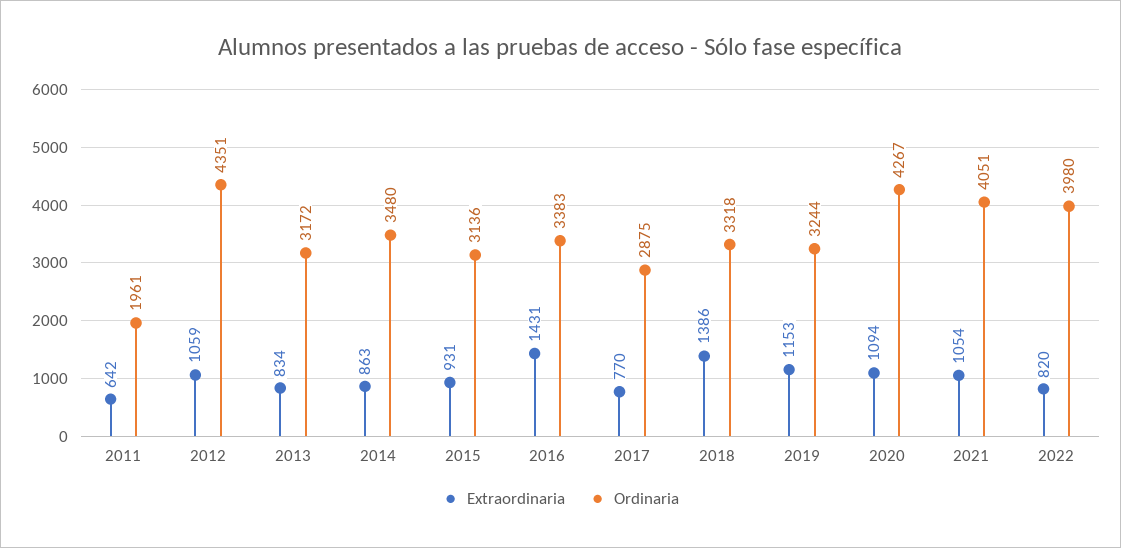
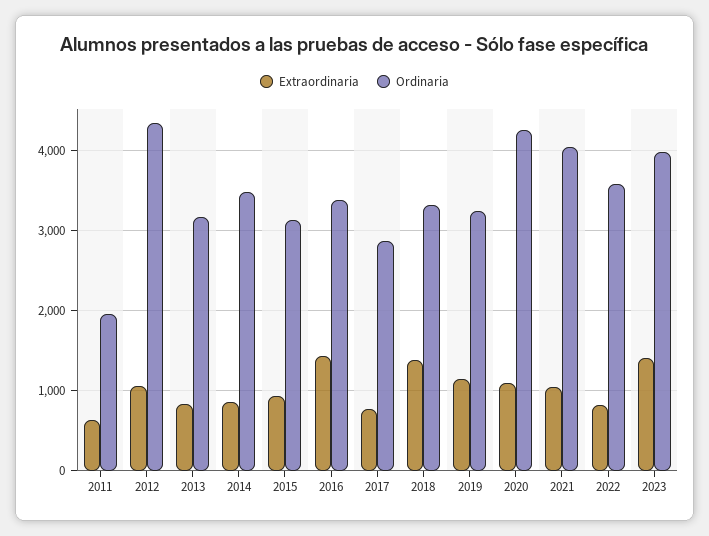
Ordinaria, 2022: 3980 -> 3600
Extraordinaria, 2023: none -> 1400
Ordinaria, 2023: none -> 4000

